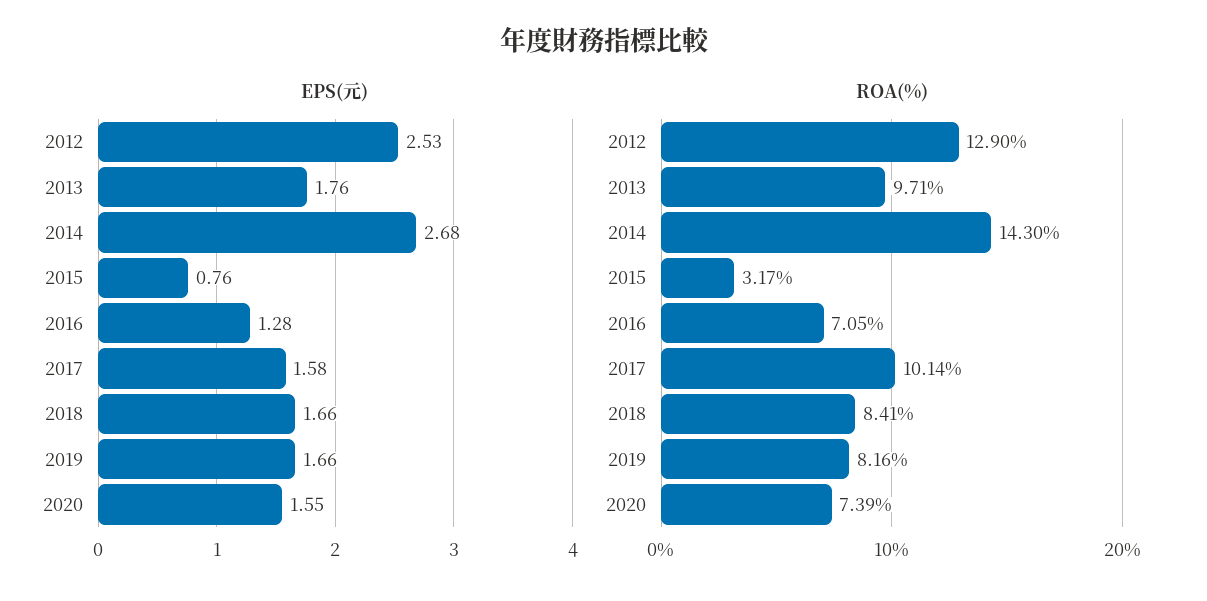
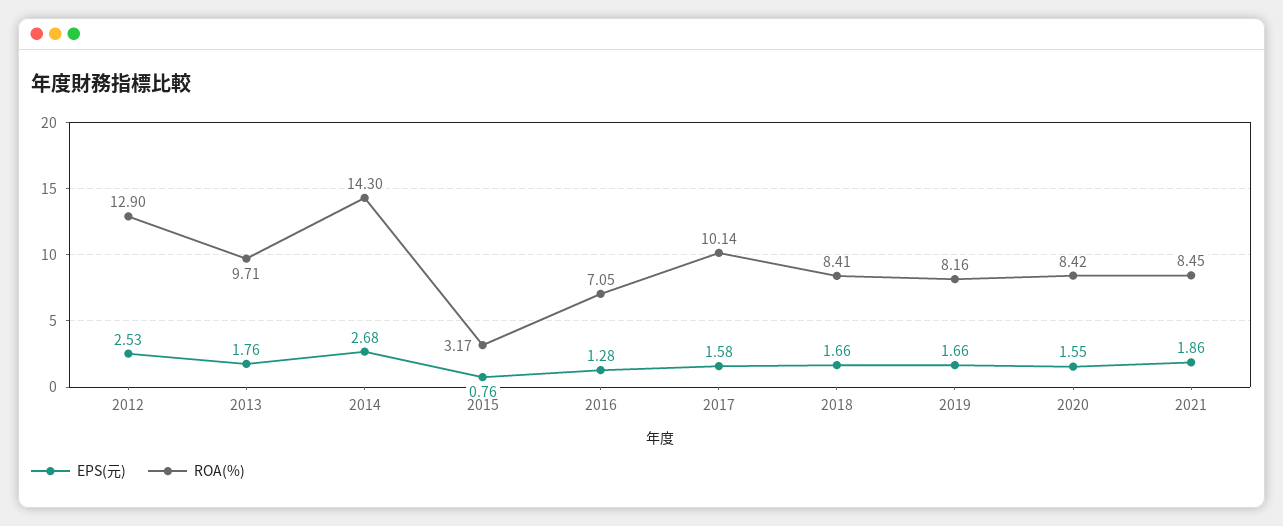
ROA(%), 2020: 7.39 -> 8.42
EPS(元), 2021: none -> 1.86
ROA(%), 2021: none -> 8.45

